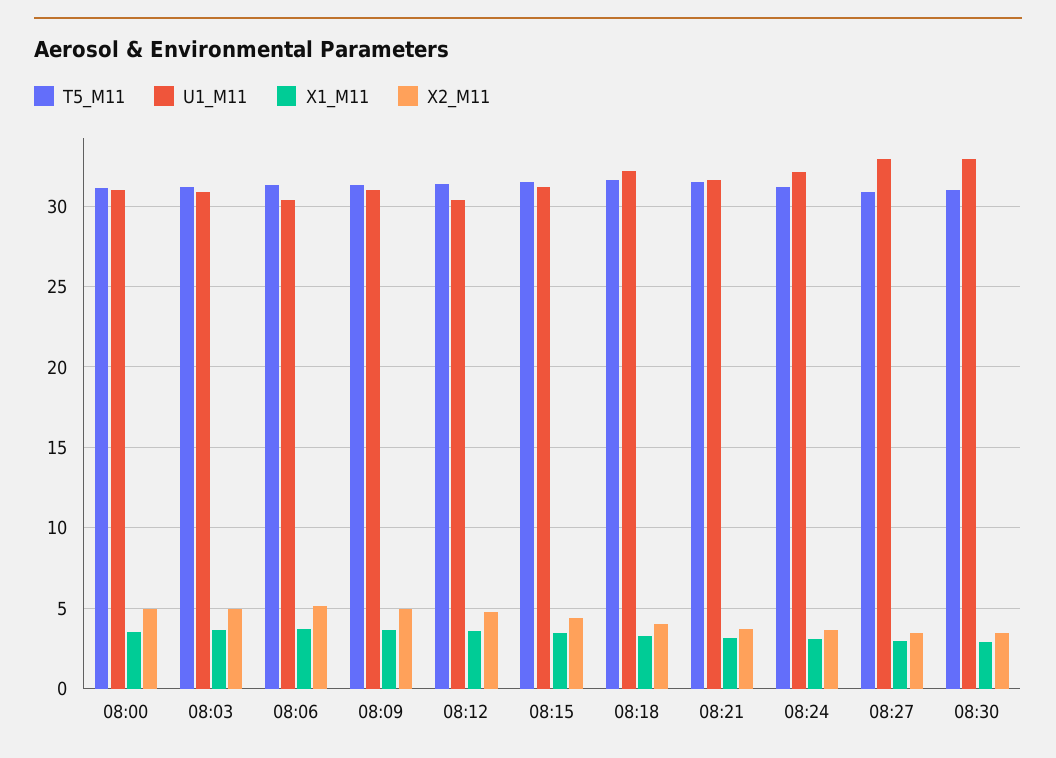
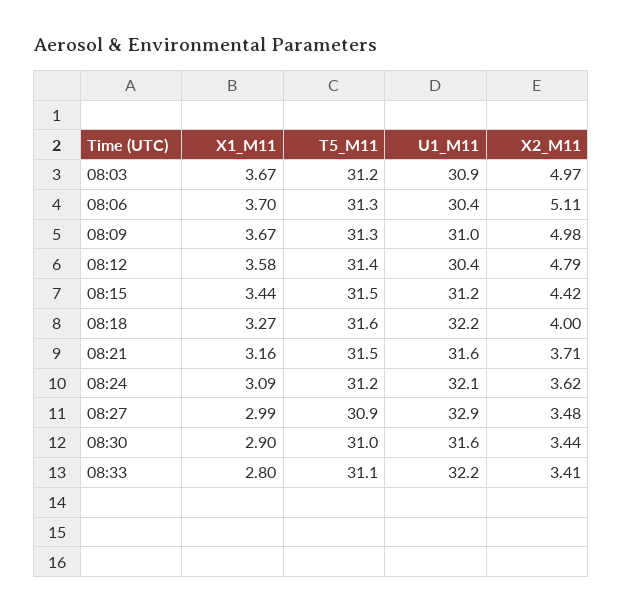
T5_M11, 08:00: 31 -> none
U1_M11, 08:00: 31 -> none
X1_M11, 08:00: 3.5 -> none
X2_M11, 08:00: 5 -> none
U1_M11, 08:30: 33 -> 31.6
X1_M11, 08:33: none -> 2.8
T5_M11, 08:33: none -> 31.1
U1_M11, 08:33: none -> 32.2
X2_M11, 08:33: none -> 3.41

